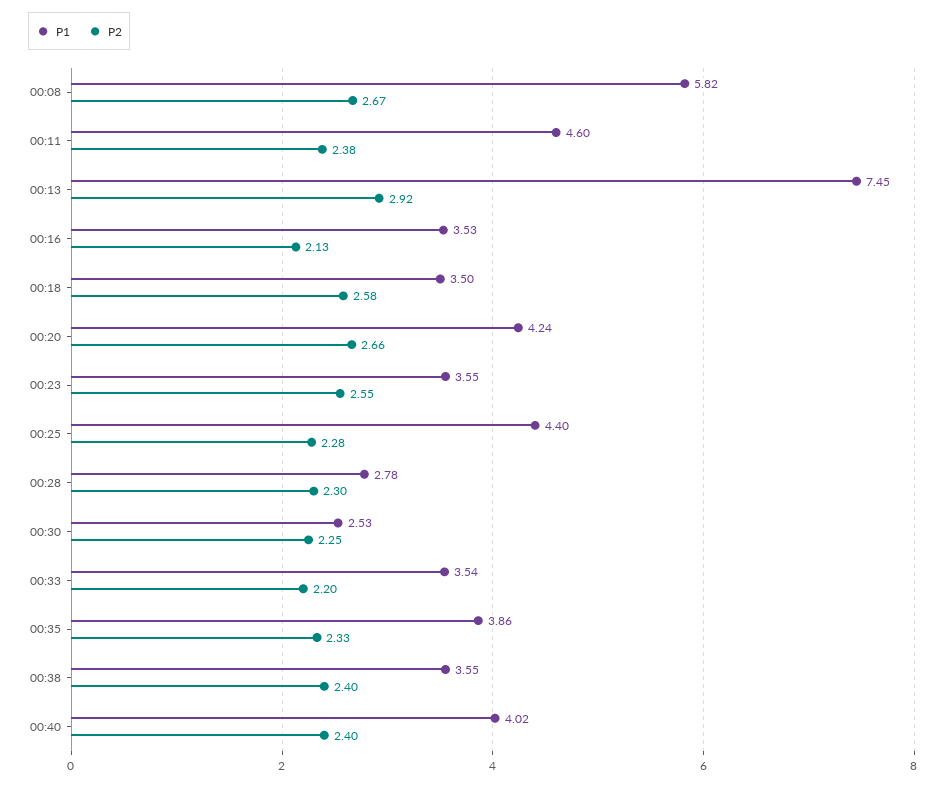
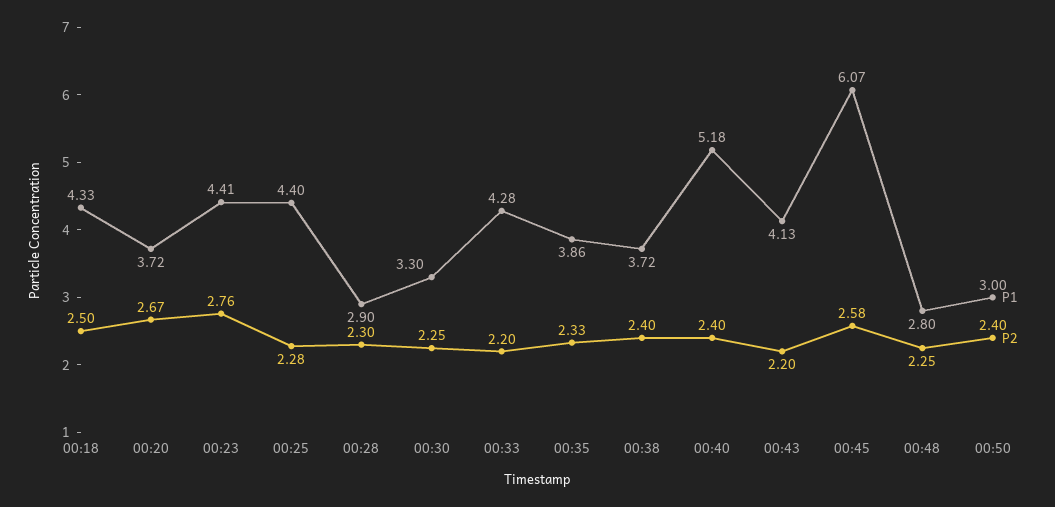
P1, 00:08: 5.82 -> none
P2, 00:08: 2.67 -> none
P1, 00:11: 4.6 -> none
P2, 00:11: 2.38 -> none
P1, 00:13: 7.45 -> none
P2, 00:13: 2.92 -> none
P1, 00:16: 3.53 -> none
P2, 00:16: 2.13 -> none
P1, 00:18: 3.5 -> 4.33
P2, 00:18: 2.58 -> 2.5
P1, 00:20: 4.24 -> 3.72
P2, 00:20: 2.66 -> 2.67
P1, 00:23: 3.55 -> 4.41
P2, 00:23: 2.55 -> 2.76
P1, 00:28: 2.78 -> 2.9
P1, 00:30: 2.53 -> 3.3
P1, 00:33: 3.54 -> 4.28
P1, 00:38: 3.55 -> 3.72
P1, 00:40: 4.02 -> 5.18
P1, 00:43: none -> 4.13
P2, 00:43: none -> 2.2
P1, 00:45: none -> 6.07
P2, 00:45: none -> 2.58
P1, 00:48: none -> 2.8
P2, 00:48: none -> 2.25
P1, 00:50: none -> 3
P2, 00:50: none -> 2.4

